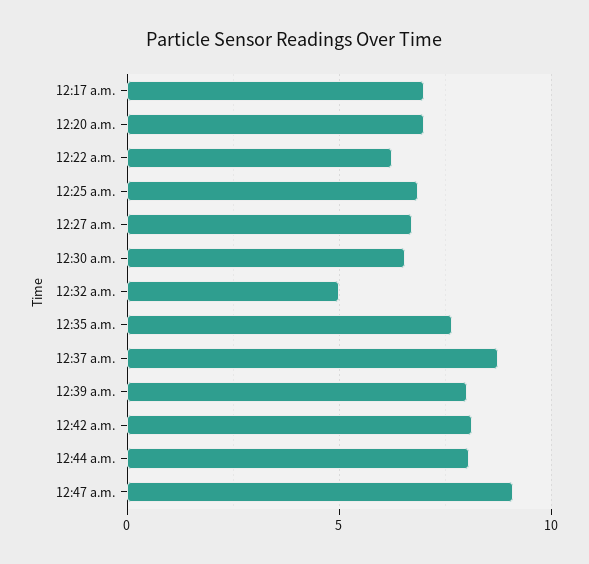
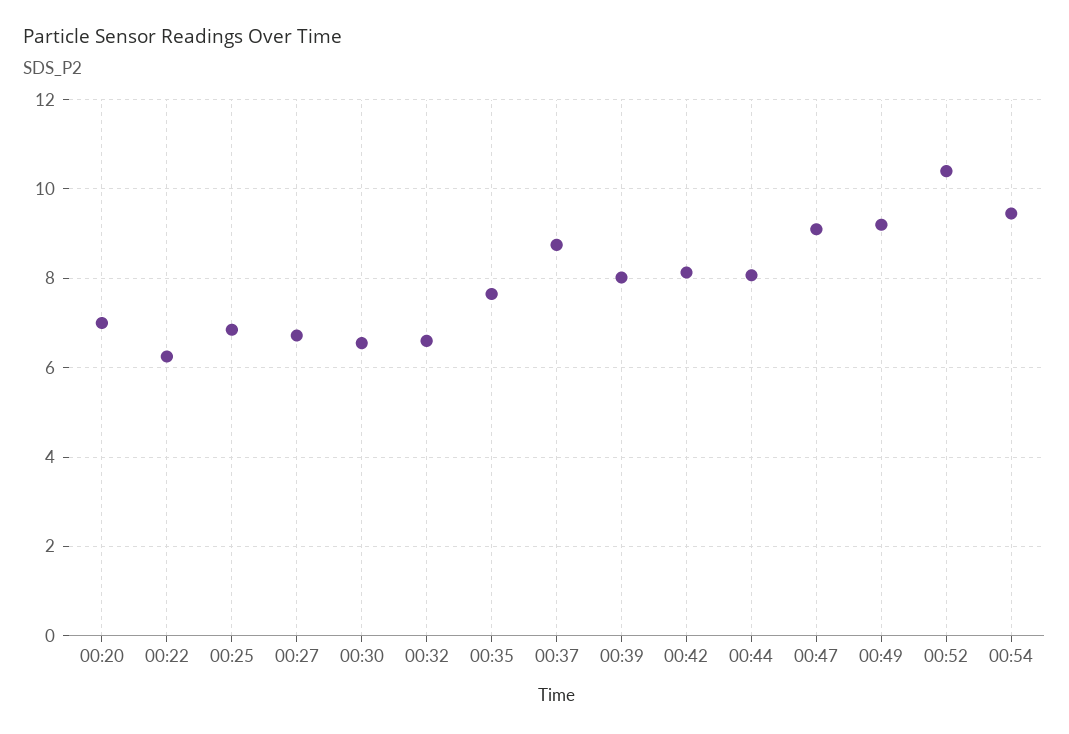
12:17 a.m.: 7 -> none
12:32 a.m.: 5 -> 6.6
00:49: none -> 9.2
00:52: none -> 10.4
00:54: none -> 9.4

